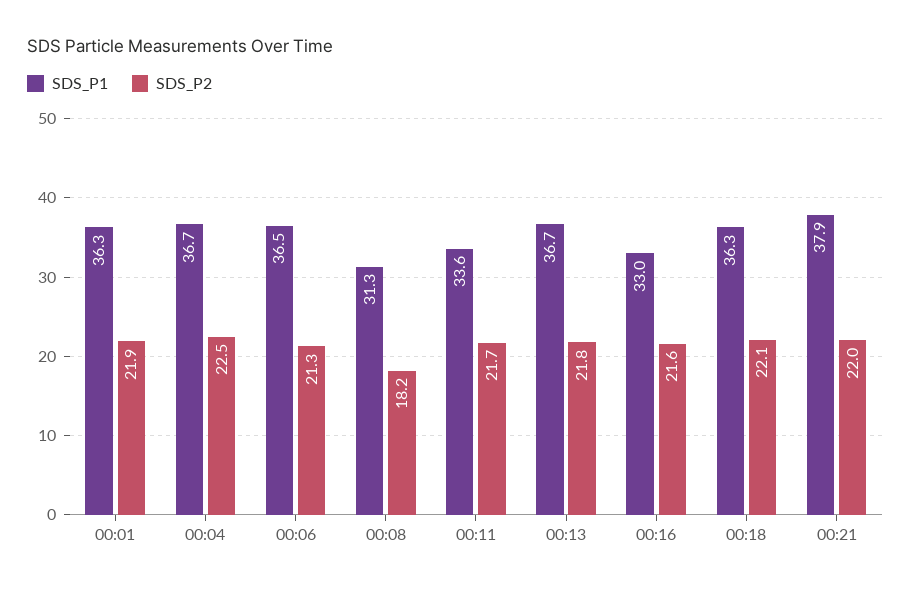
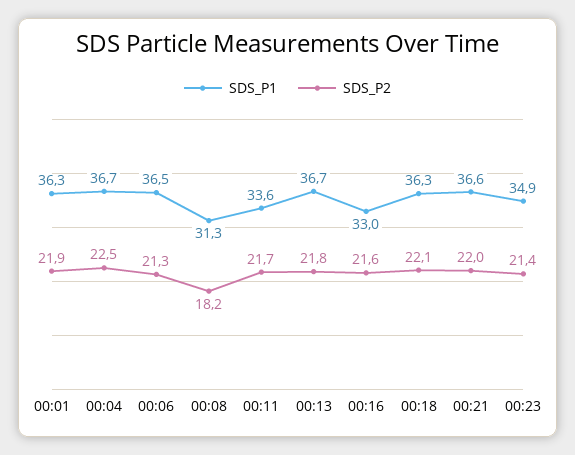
SDS_P1, 00:21: 37.9 -> 36.6
SDS_P1, 00:23: none -> 34.9
SDS_P2, 00:23: none -> 21.4

